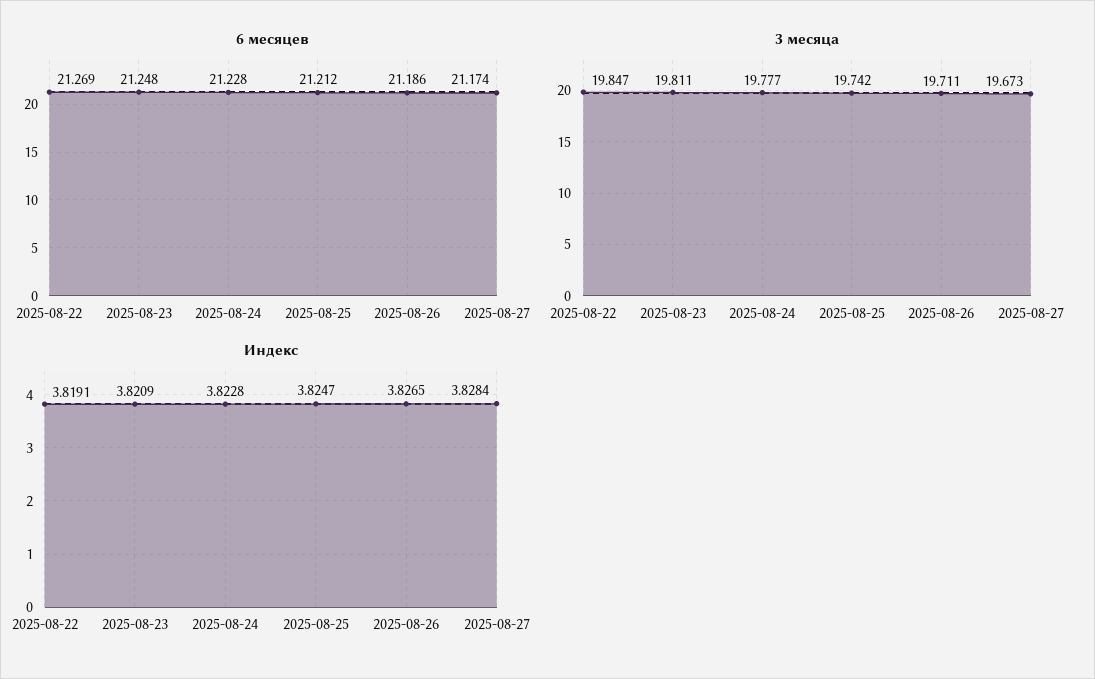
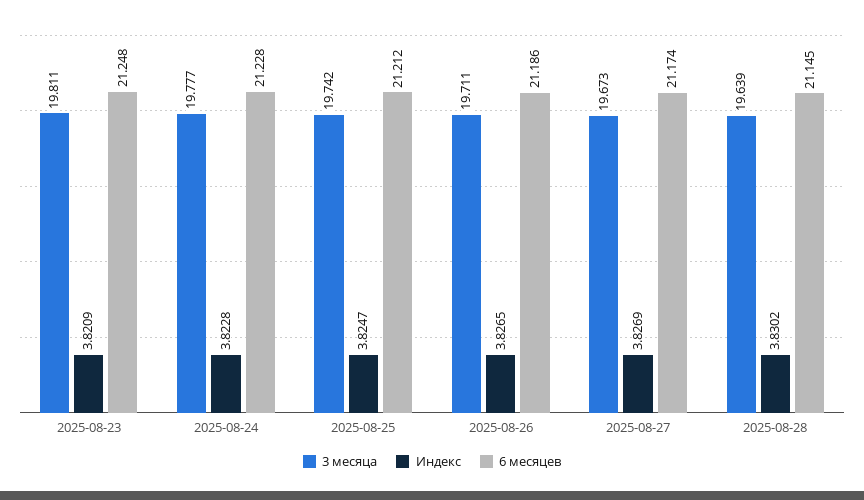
6 месяцев, 2025-08-22: 21.269 -> none
3 месяца, 2025-08-22: 19.847 -> none
Индекс, 2025-08-22: 3.8191 -> none
Индекс, 2025-08-27: 3.8284 -> 3.8269
3 месяца, 2025-08-28: none -> 19.639
Индекс, 2025-08-28: none -> 3.8302
6 месяцев, 2025-08-28: none -> 21.145

